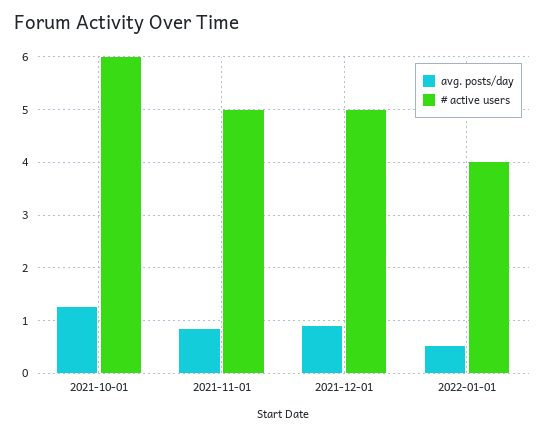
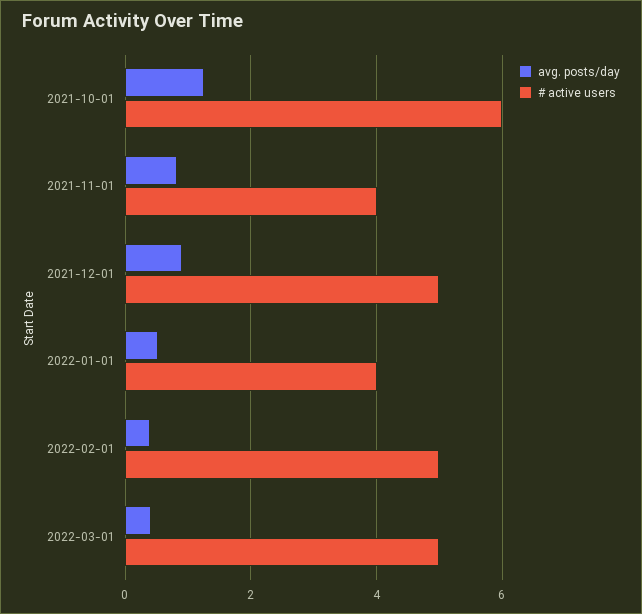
# active users, 2021-11-01: 5 -> 4
avg. posts/day, 2022-02-01: none -> 0.4
# active users, 2022-02-01: none -> 5
avg. posts/day, 2022-03-01: none -> 0.4
# active users, 2022-03-01: none -> 5

